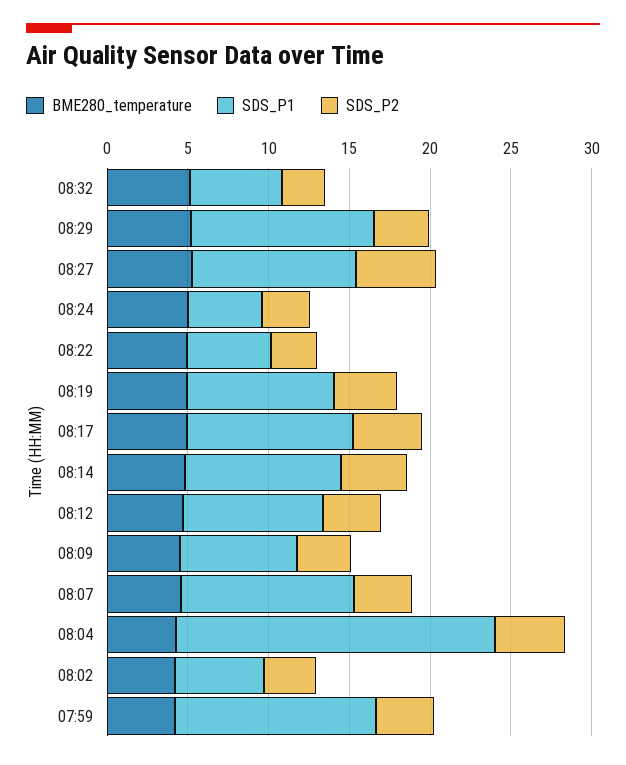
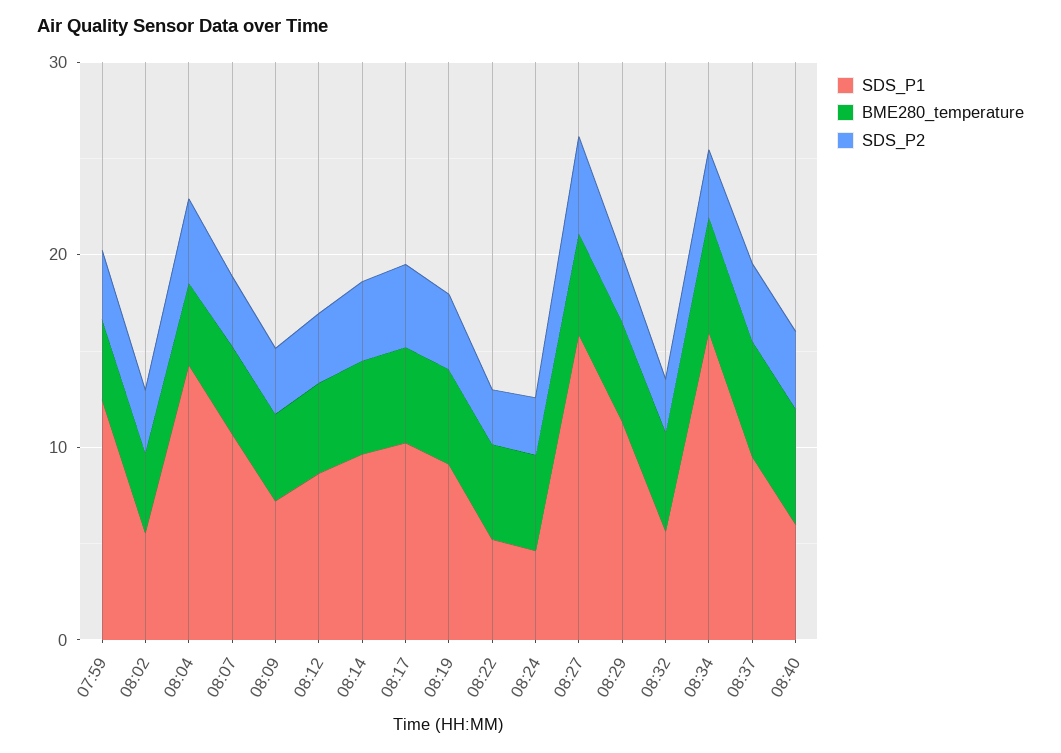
SDS_P1, 08:27: 10 -> 16
SDS_P1, 08:04: 20 -> 14
SDS_P1, 08:34: none -> 16
BME280_temperature, 08:34: none -> 6
SDS_P2, 08:34: none -> 4
SDS_P1, 08:37: none -> 10
BME280_temperature, 08:37: none -> 6
SDS_P2, 08:37: none -> 4
SDS_P1, 08:40: none -> 6
BME280_temperature, 08:40: none -> 6
SDS_P2, 08:40: none -> 4

